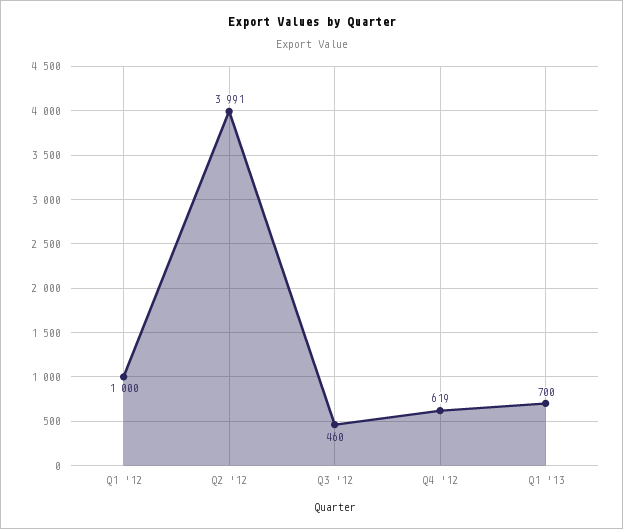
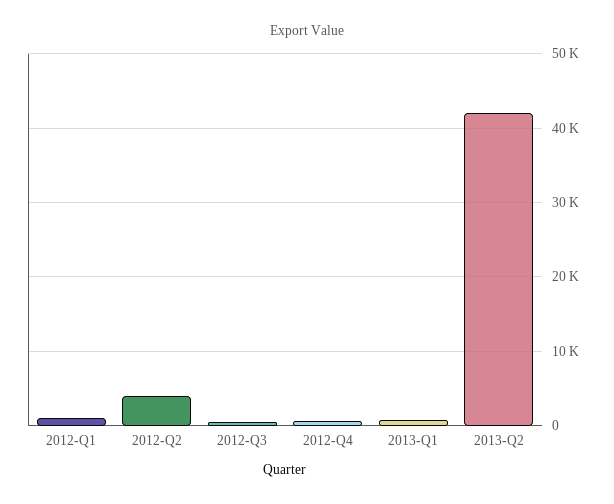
2013-Q2: none -> 42000

